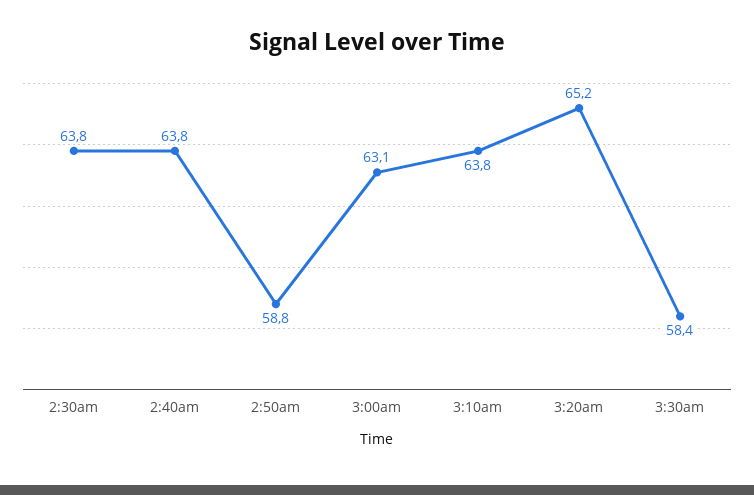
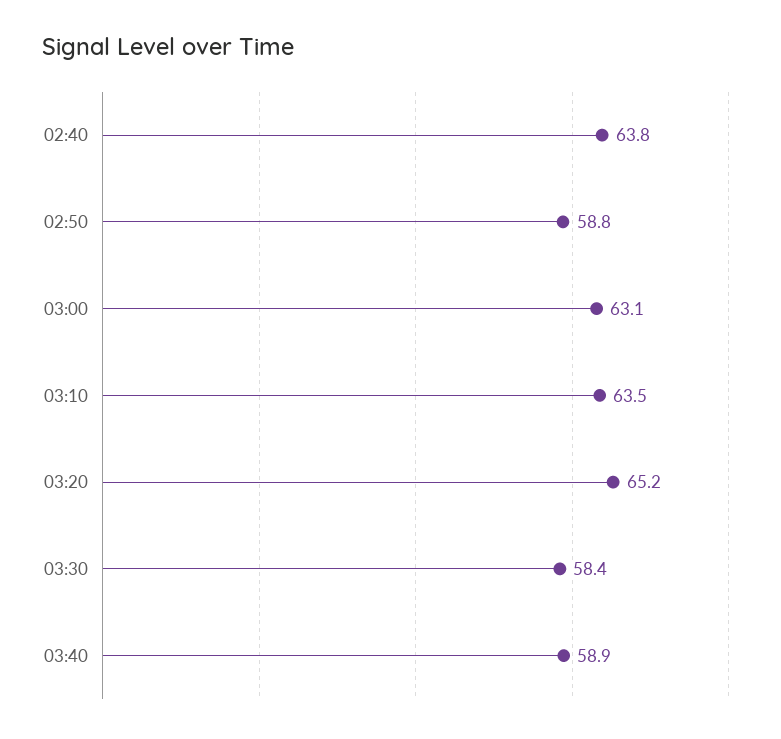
2:30am: 63.8 -> none
3:10am: 63.8 -> 63.5
03:40: none -> 58.9

